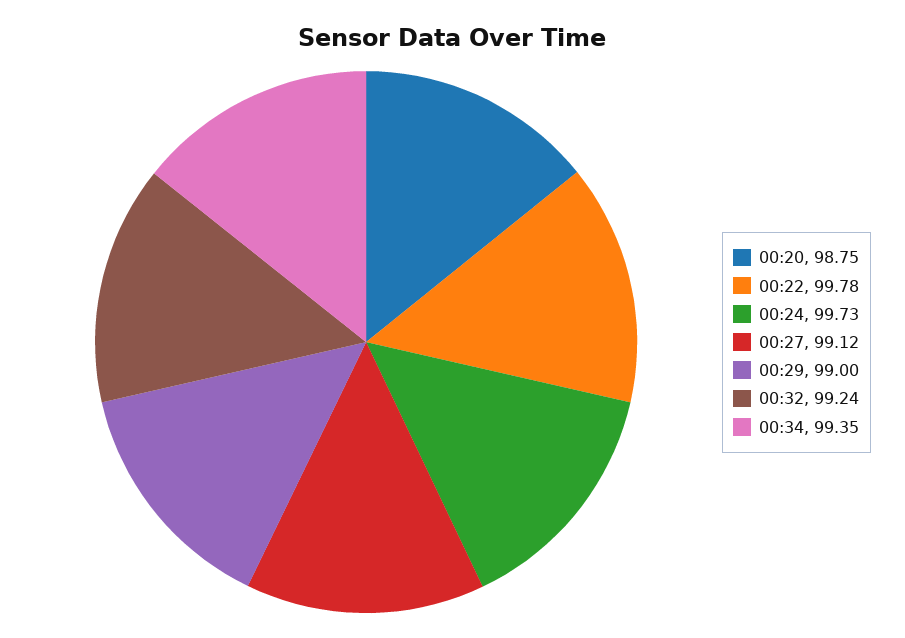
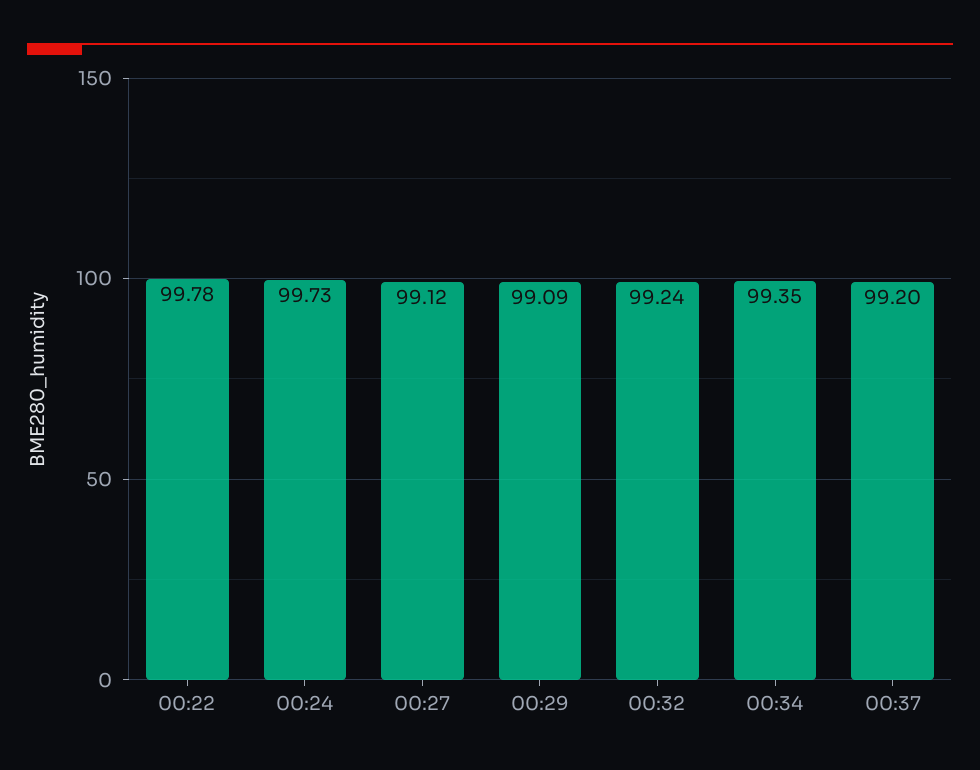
00:20: 98.75 -> none
00:29: 99 -> 99.09
00:37: none -> 99.2

